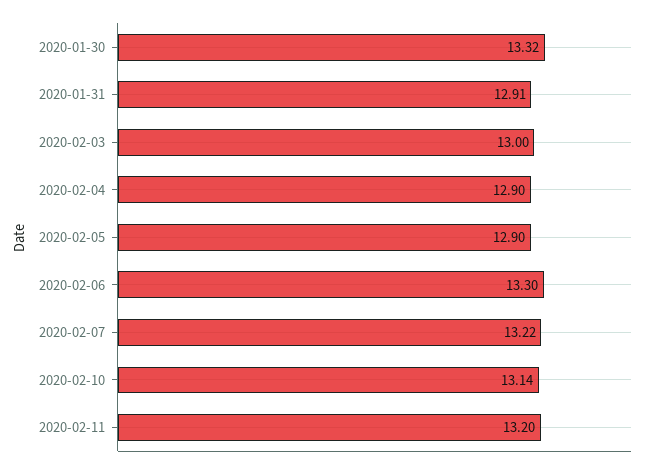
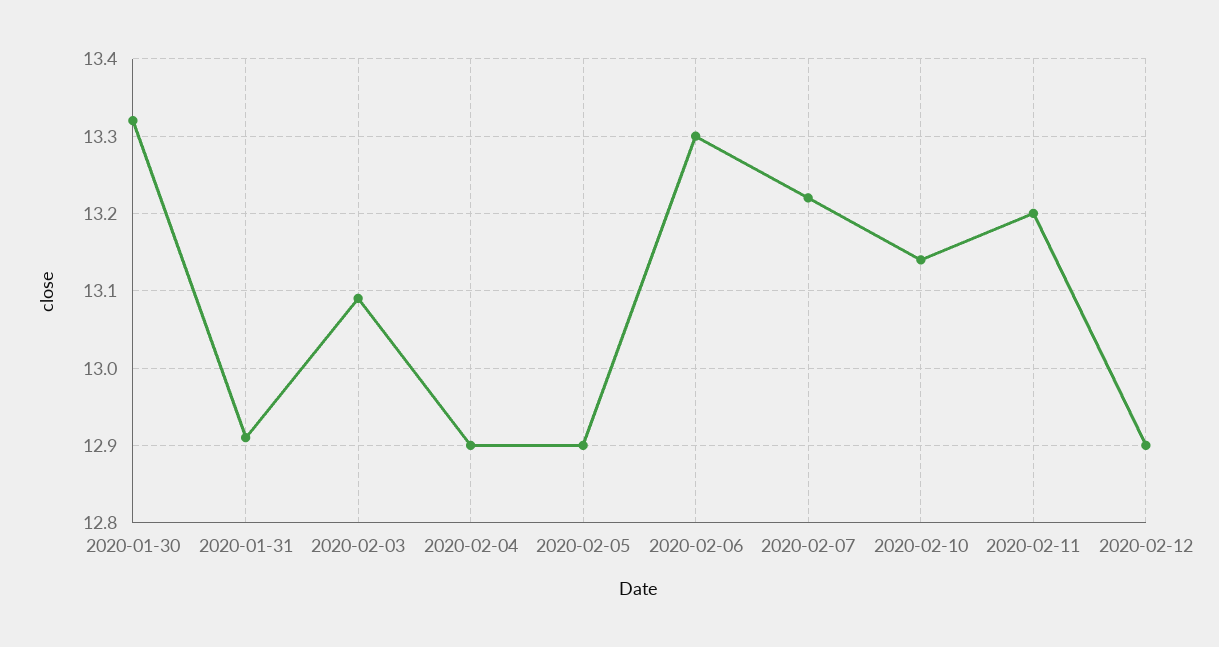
2020-02-03: 13 -> 13.09
2020-02-12: none -> 12.9

